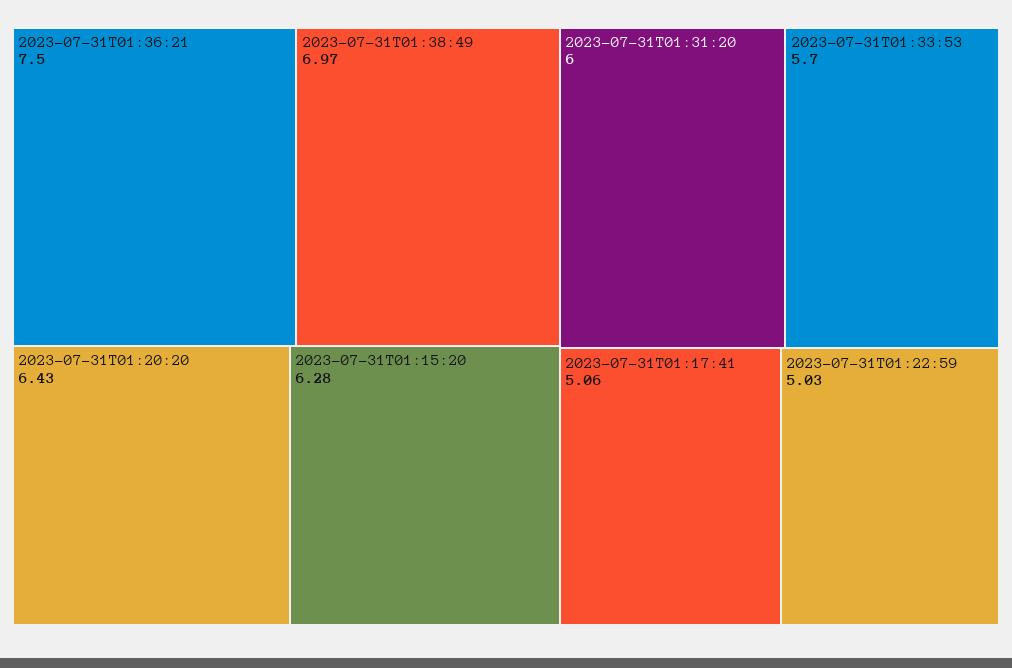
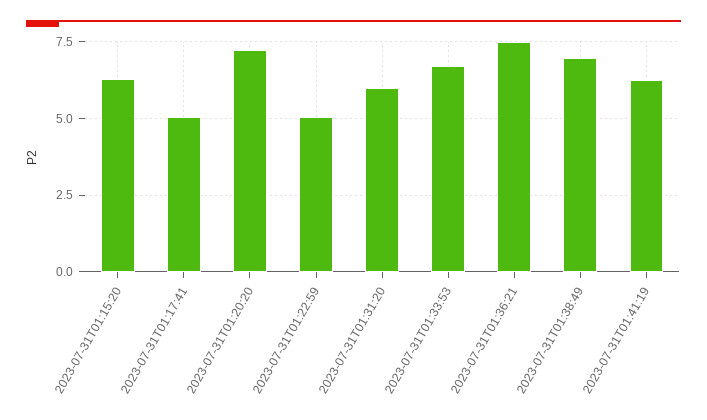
2023-07-31T01:20:20: 6.43 -> 7.25
2023-07-31T01:33:53: 5.7 -> 6.75
2023-07-31T01:41:19: none -> 6.25

